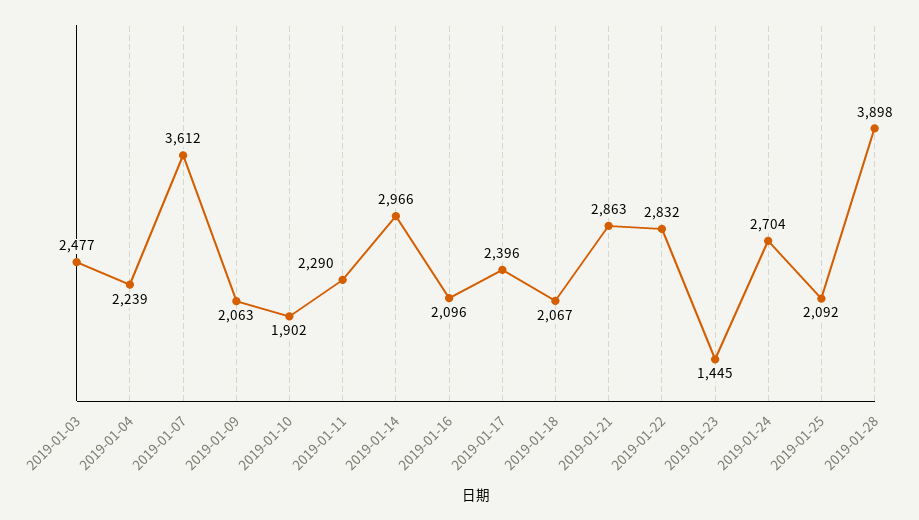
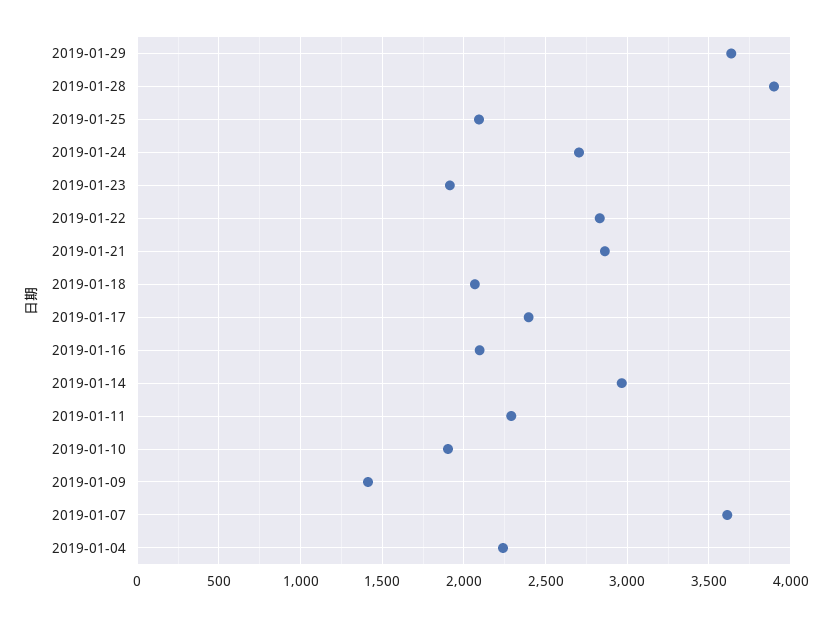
2019-01-03: 2477 -> none
2019-01-09: 2063 -> 1400
2019-01-23: 1445 -> 1900
2019-01-29: none -> 3650

